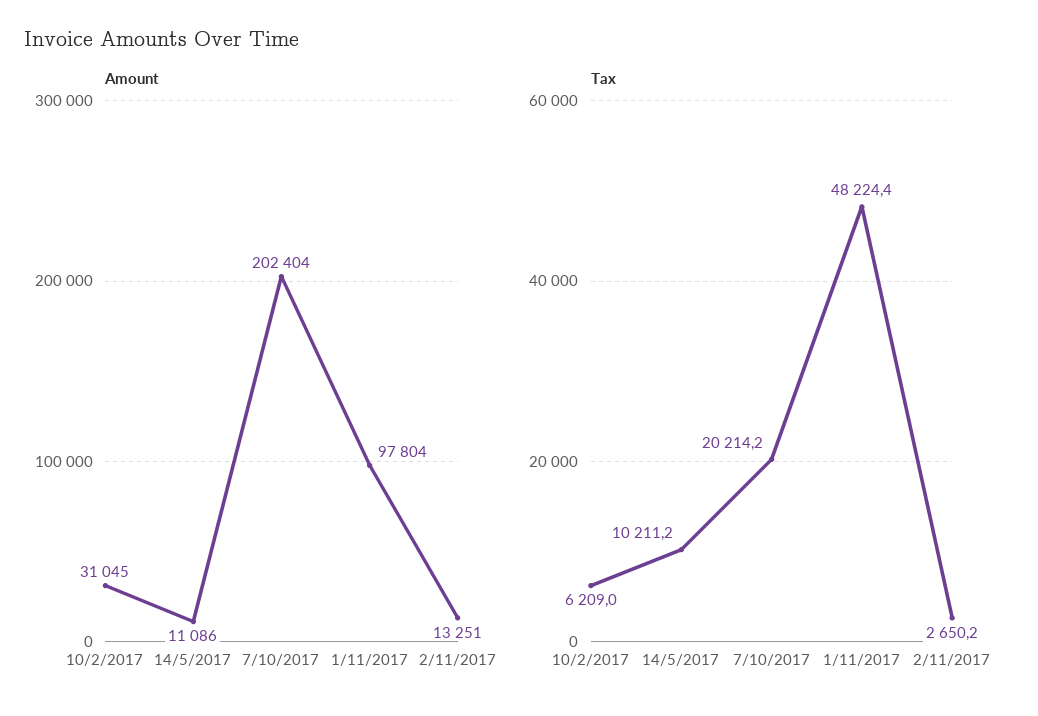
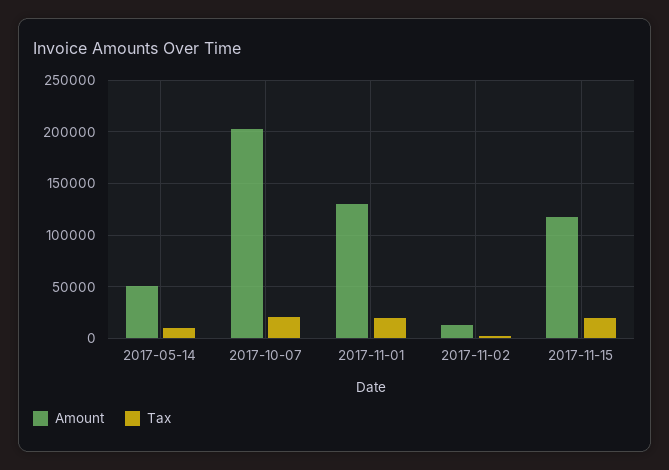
Amount, 10/2/2017: 31045 -> none
Amount, 14/5/2017: 11086 -> 50000
Amount, 1/11/2017: 97804 -> 130000
Tax, 10/2/2017: 6209 -> none
Tax, 1/11/2017: 48224.4 -> 20000
Amount, 2017-11-15: none -> 120000
Tax, 2017-11-15: none -> 20000

